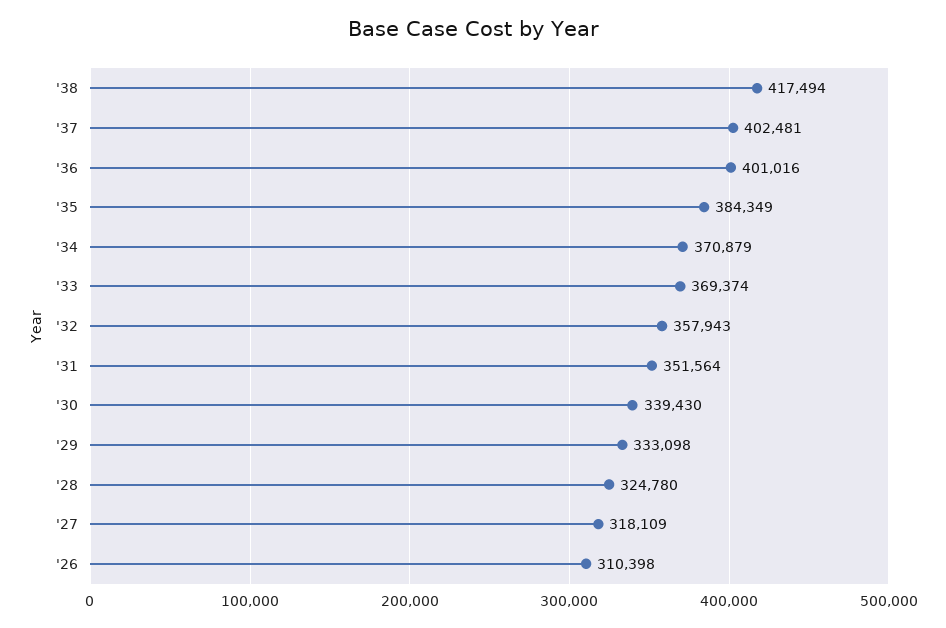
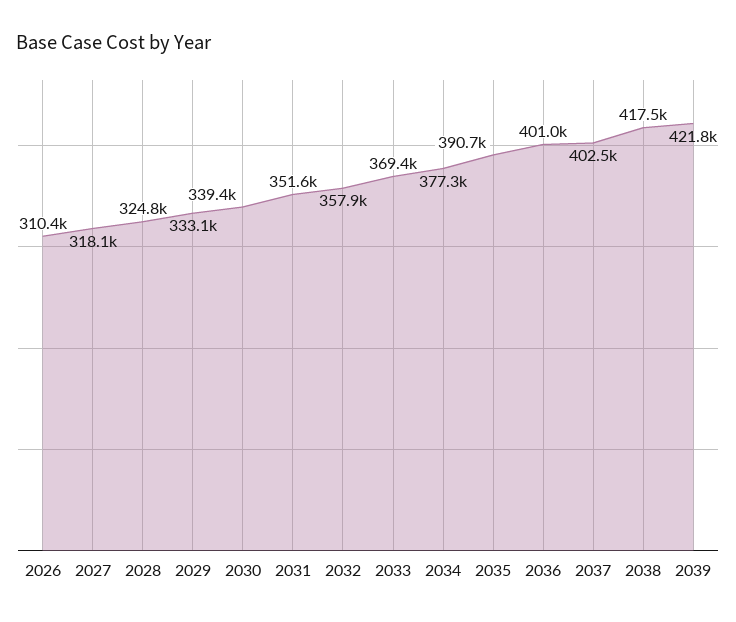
'35: 384349 -> 390700
'34: 370879 -> 377300
2039: none -> 421800

